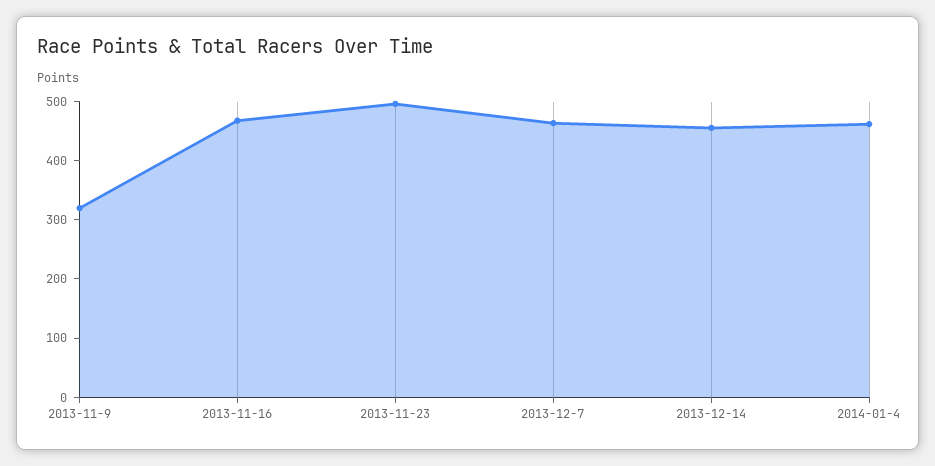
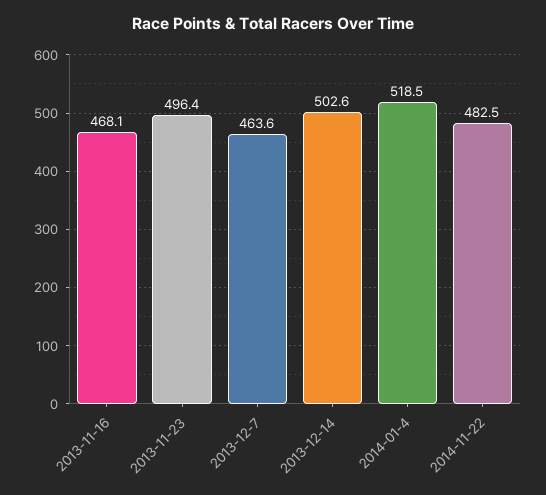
2013-11-9: 320 -> none
2013-12-14: 460 -> 502.6
2014-01-4: 460 -> 518.5
2014-11-22: none -> 482.5

